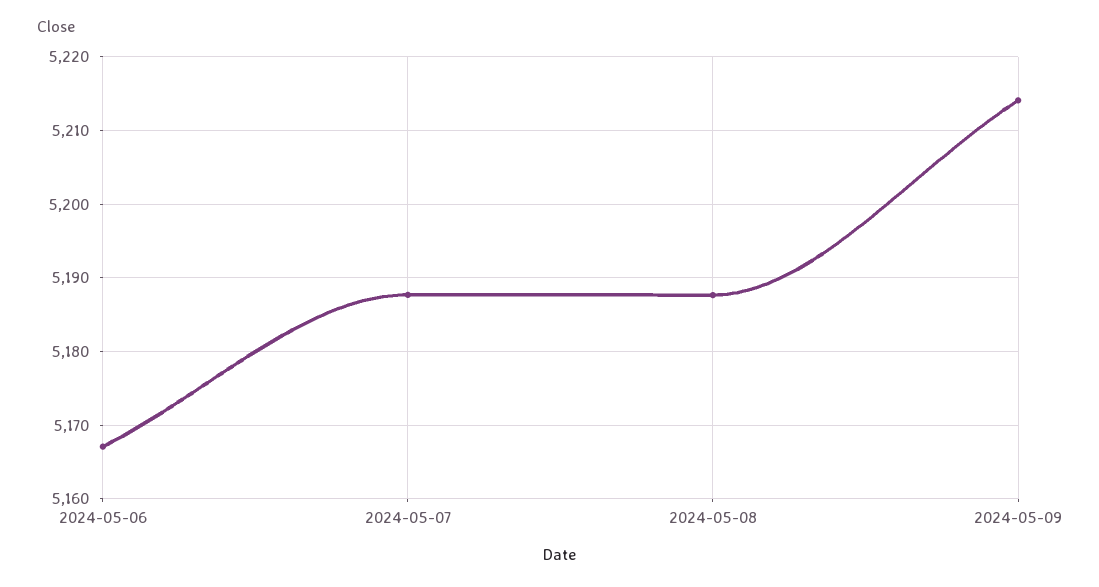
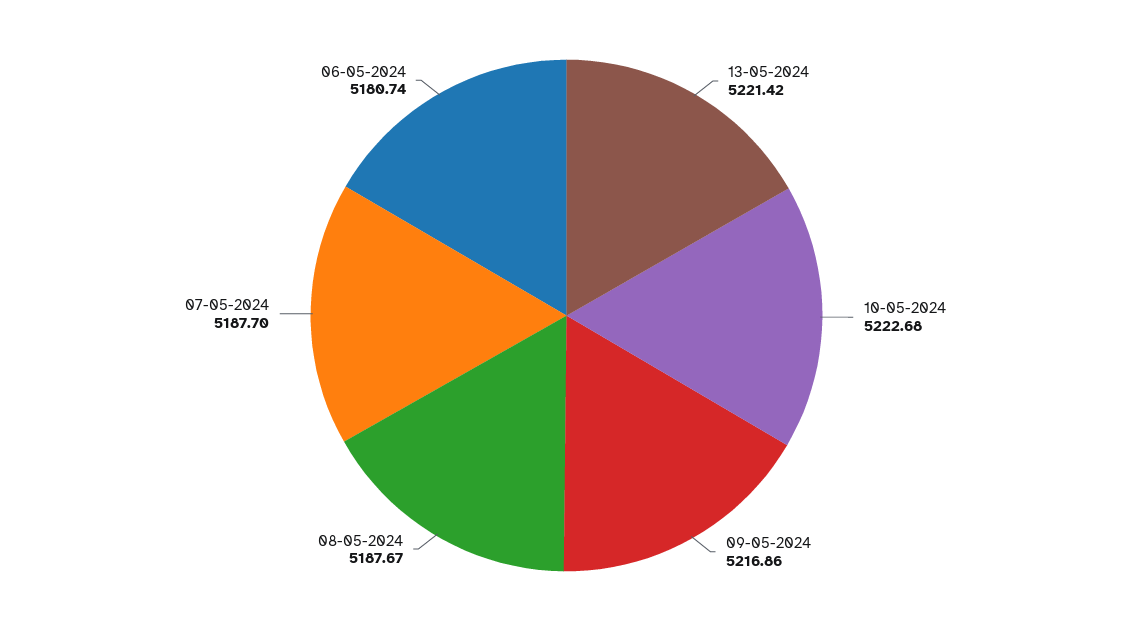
2024-05-06: 5167 -> 5180.74
2024-05-09: 5214 -> 5216.86
13-05-2024: none -> 5221.42
10-05-2024: none -> 5222.68

